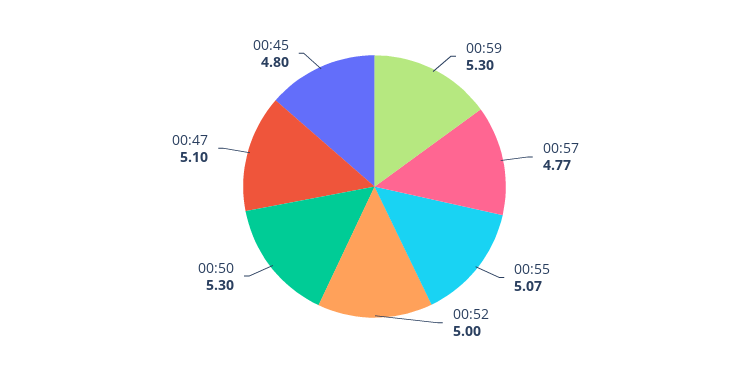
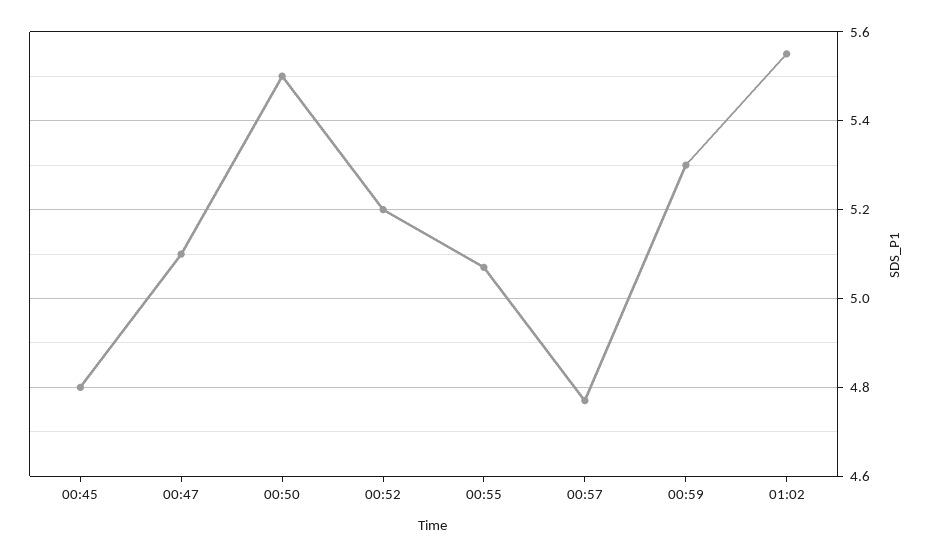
00:52: 5 -> 5.2
00:50: 5.3 -> 5.5
01:02: none -> 5.55

